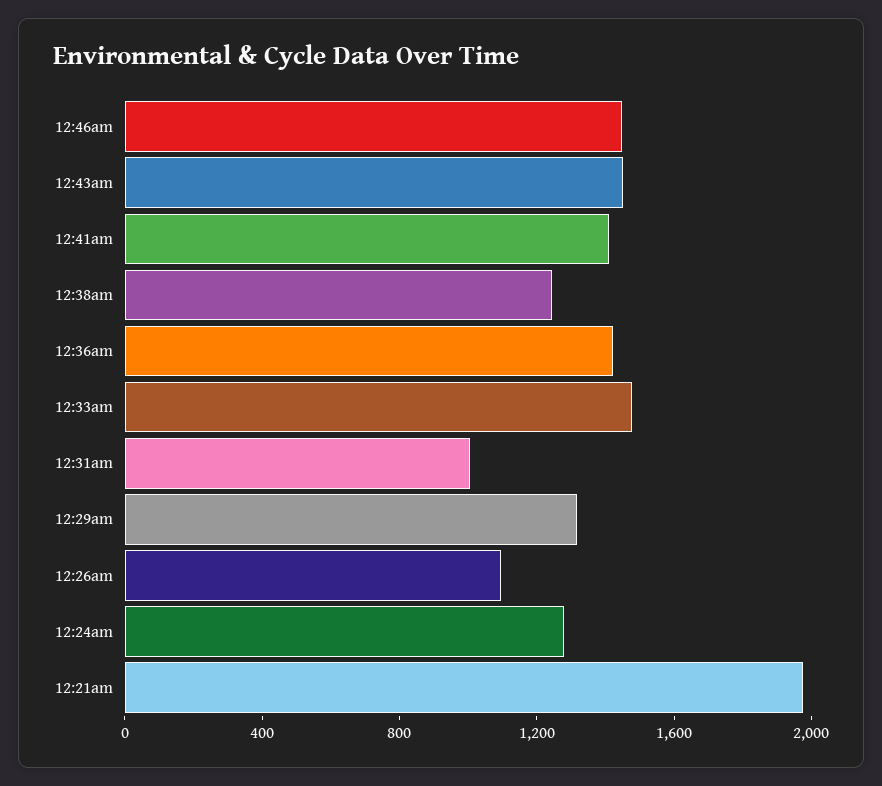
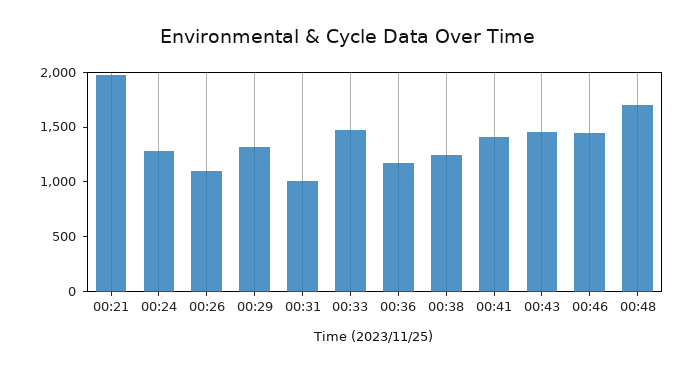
12:36am: 1400 -> 1200
00:48: none -> 1700

